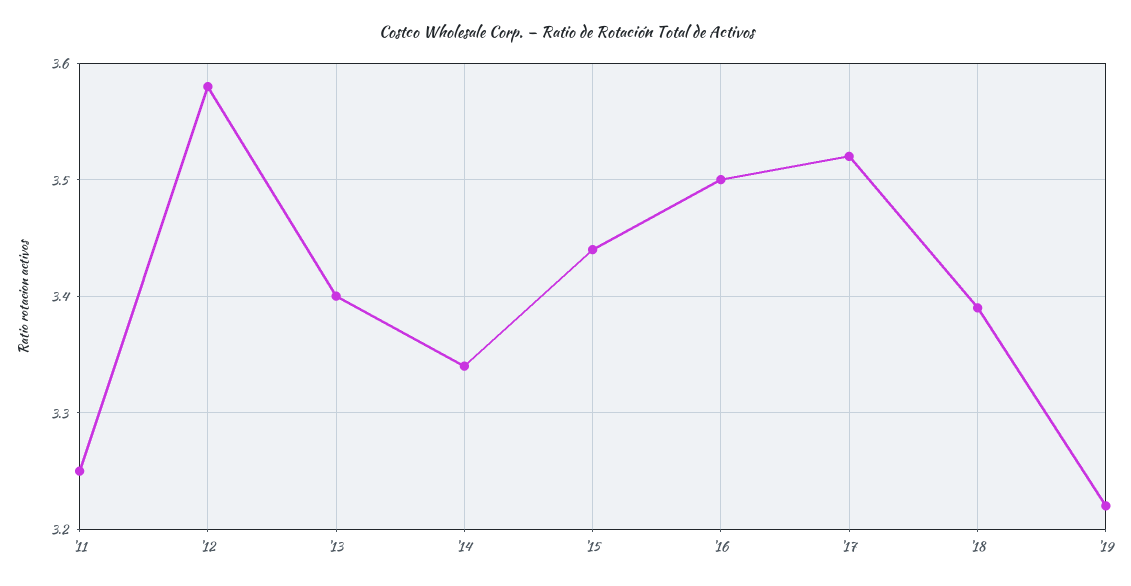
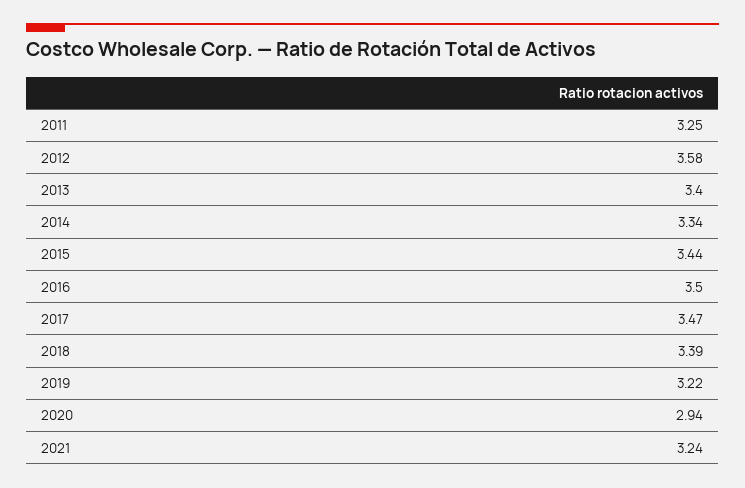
'17: 3.52 -> 3.47
2020: none -> 2.94
2021: none -> 3.24

